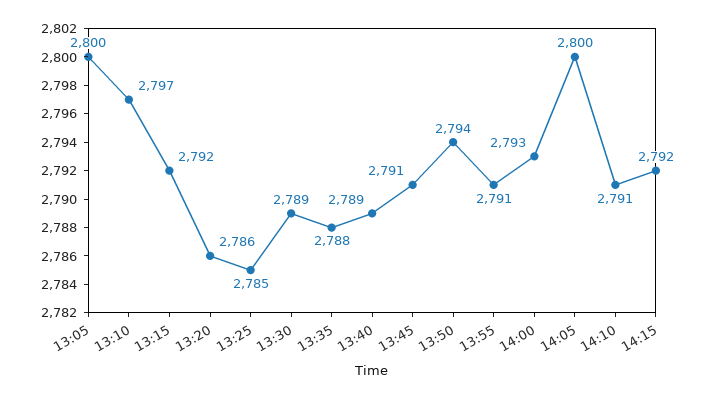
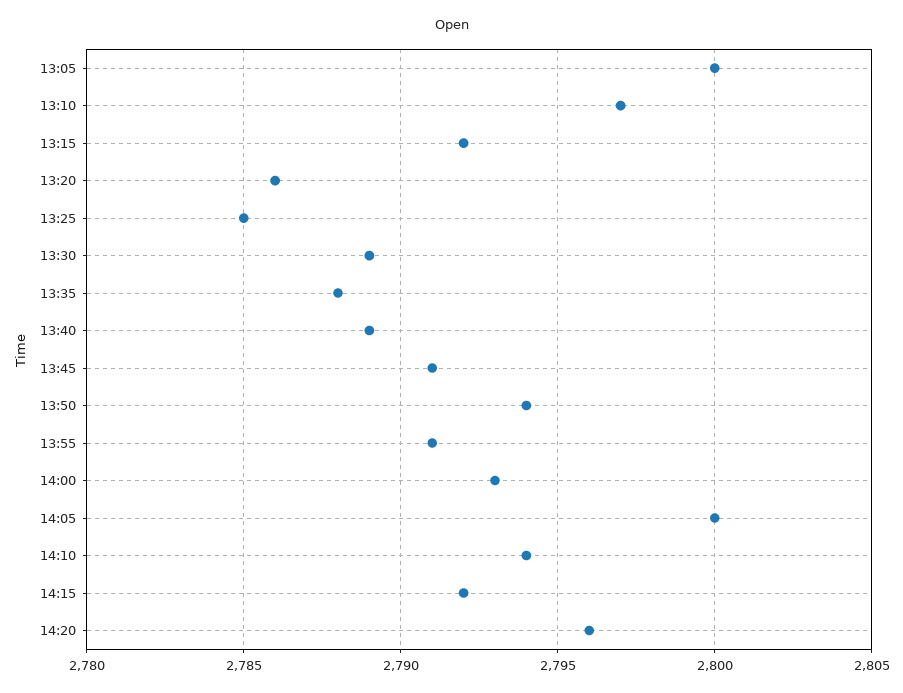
14:10: 2791 -> 2794
14:20: none -> 2796

